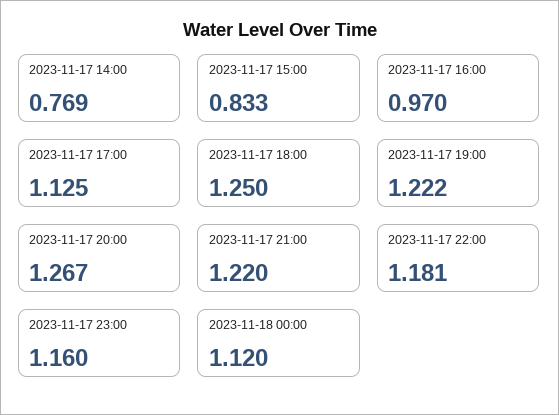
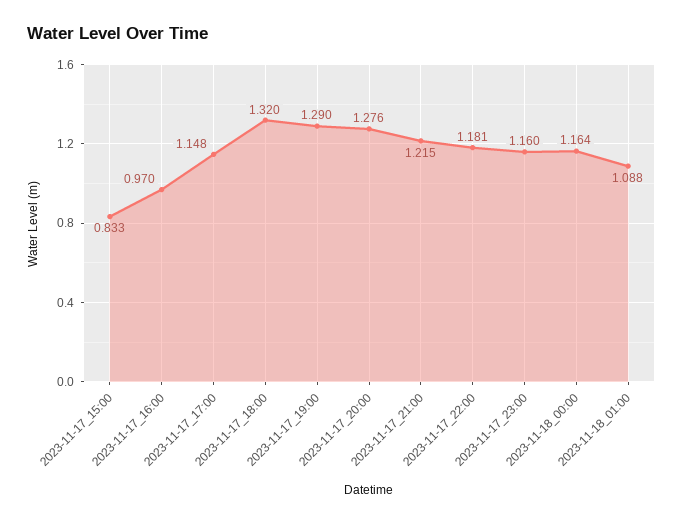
2023-11-17 14:00: 0.769 -> none
2023-11-17 17:00: 1.125 -> 1.148
2023-11-17 18:00: 1.25 -> 1.32
2023-11-17 19:00: 1.222 -> 1.29
2023-11-17 20:00: 1.267 -> 1.276
2023-11-17 21:00: 1.22 -> 1.215
2023-11-18 00:00: 1.12 -> 1.164
2023-11-18_01:00: none -> 1.088

